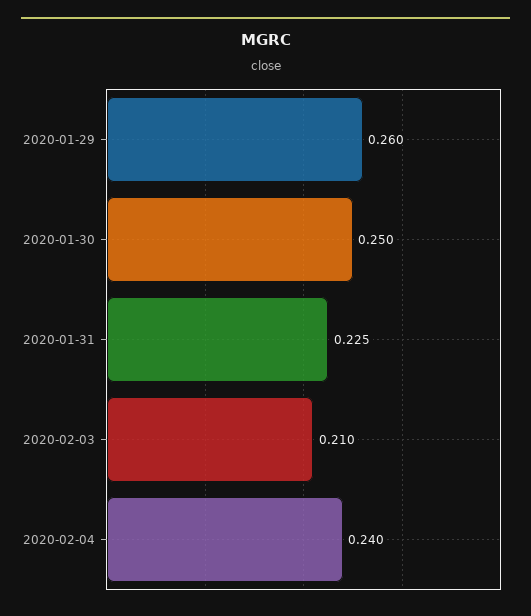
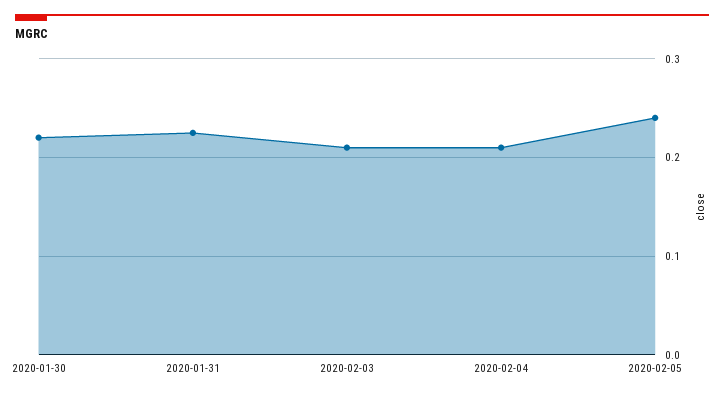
2020-01-29: 0.26 -> none
2020-01-30: 0.25 -> 0.22
2020-02-04: 0.24 -> 0.21
2020-02-05: none -> 0.24

